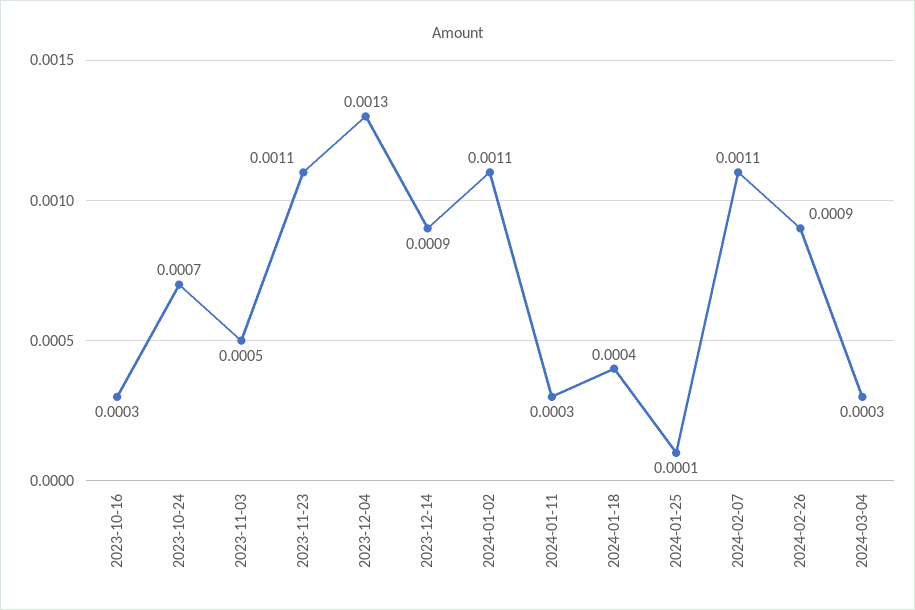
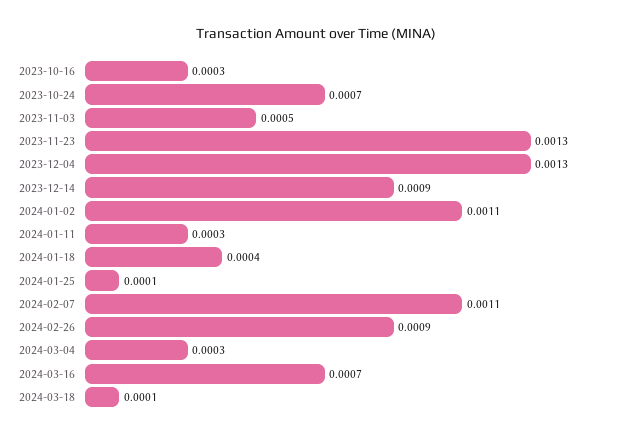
2023-11-23: 0.0011 -> 0.0013
2024-03-16: none -> 0.0007
2024-03-18: none -> 0.0001

